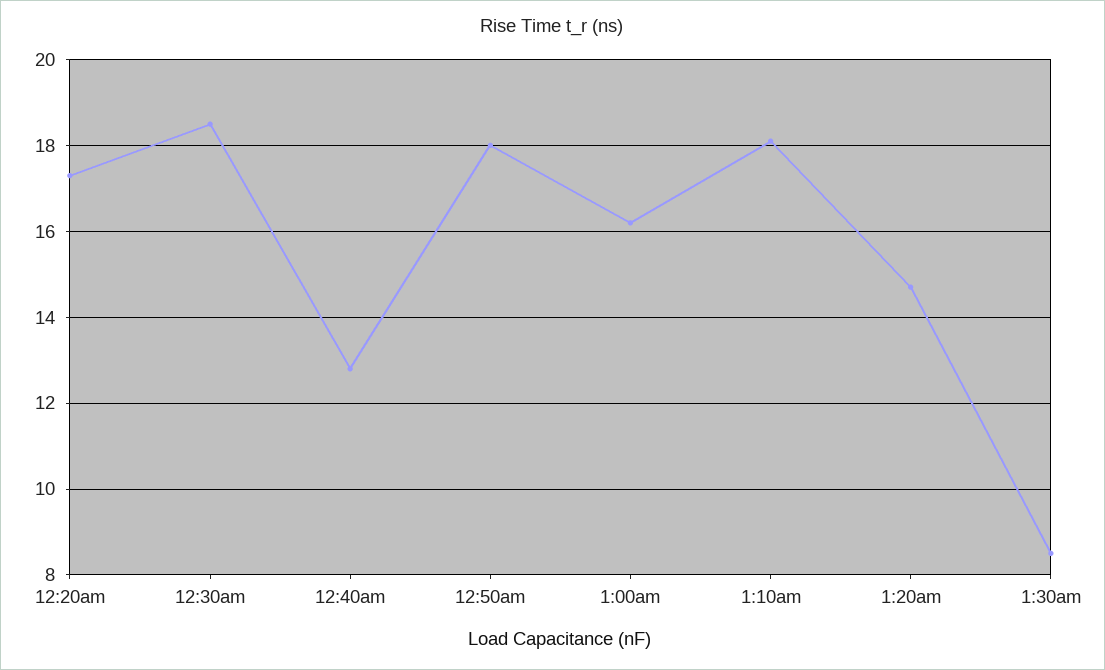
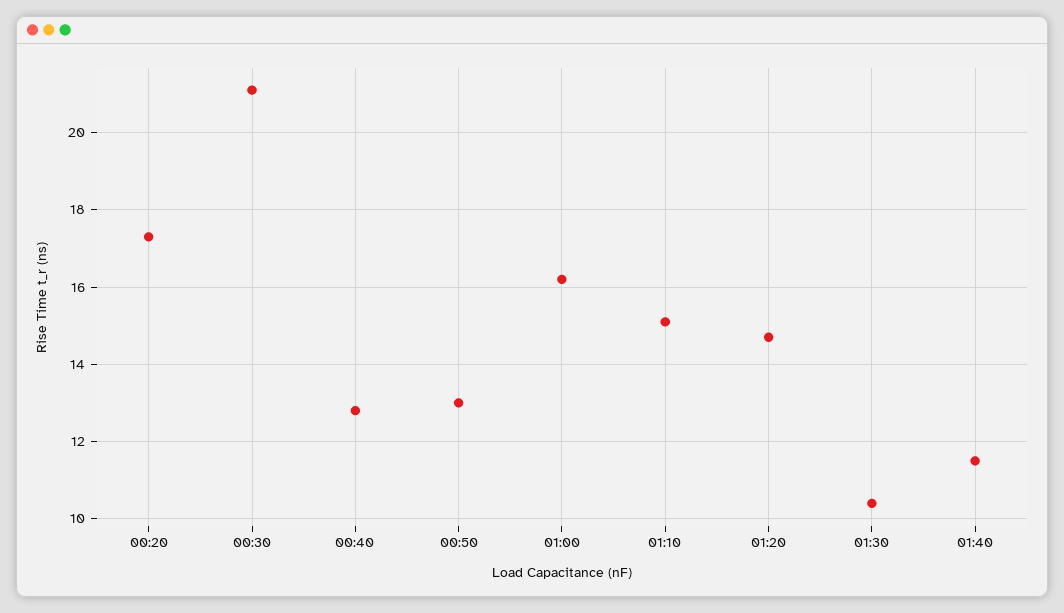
12:30am: 18.5 -> 21
12:50am: 18 -> 13
1:10am: 18 -> 15
1:30am: 8.5 -> 10.5
01:40: none -> 11.5

